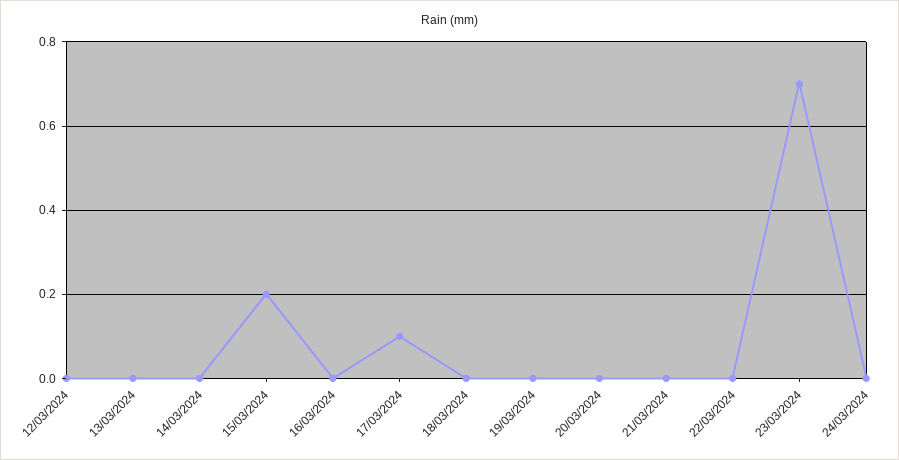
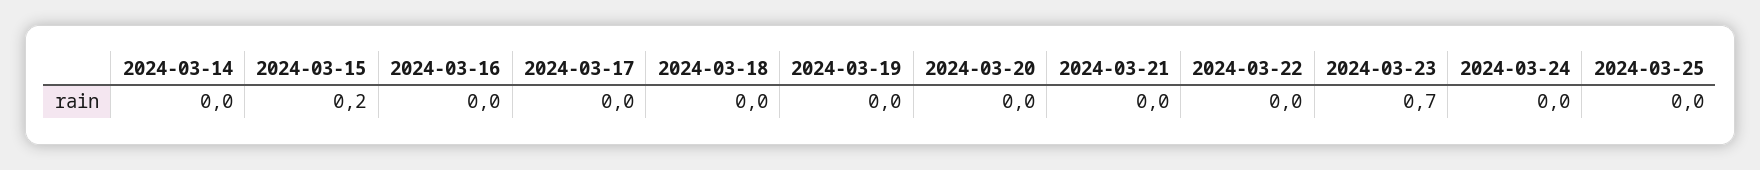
12/03/2024: 0 -> none
13/03/2024: 0 -> none
17/03/2024: 0.1 -> 0
2024-03-25: none -> 0

